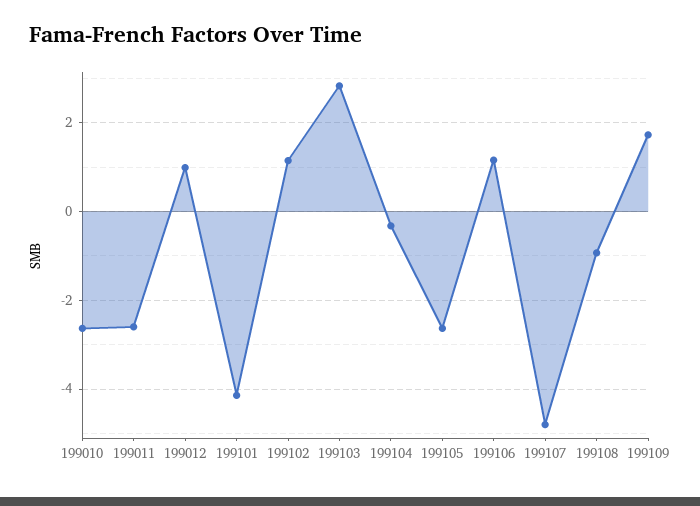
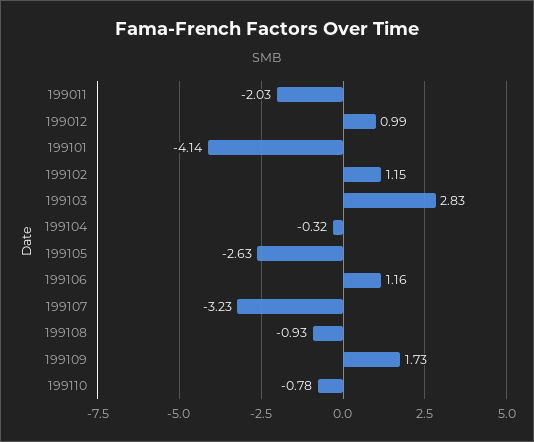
199010: -2.6 -> none
199011: -2.6 -> -2.03
199107: -4.8 -> -3.23
199110: none -> -0.78

